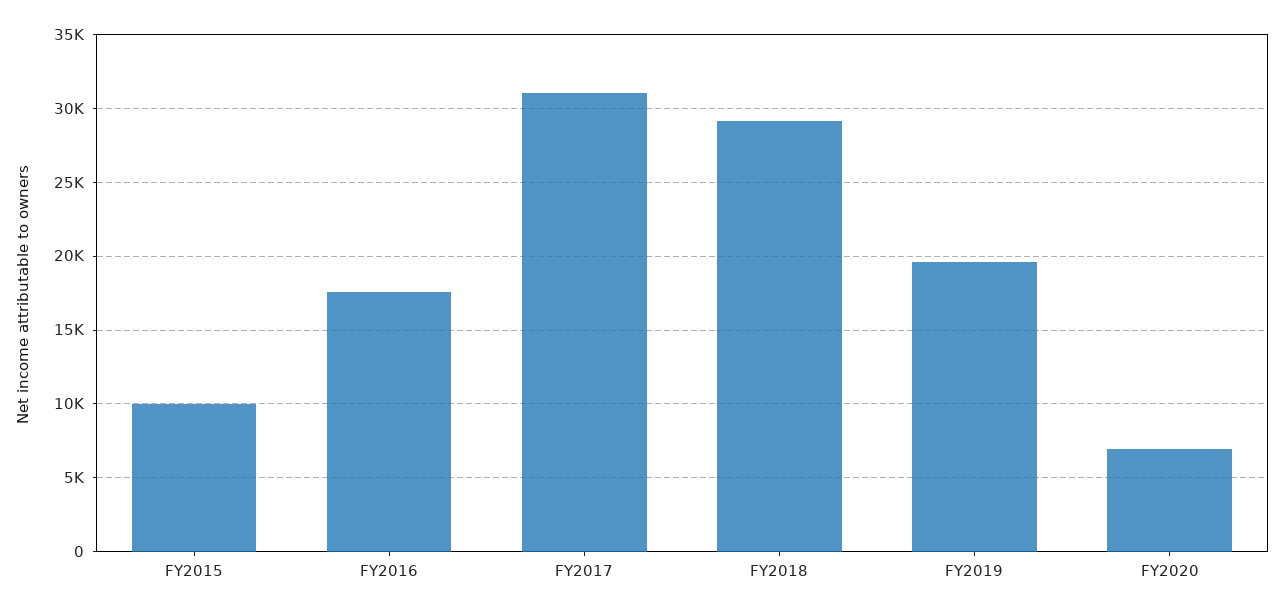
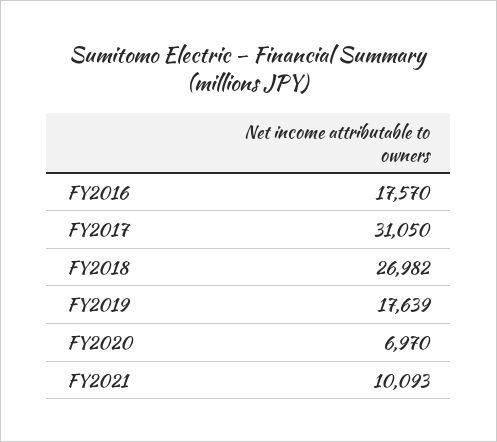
FY2015: 10000 -> none
FY2018: 29000 -> 26982
FY2019: 19500 -> 17639
FY2021: none -> 10093

